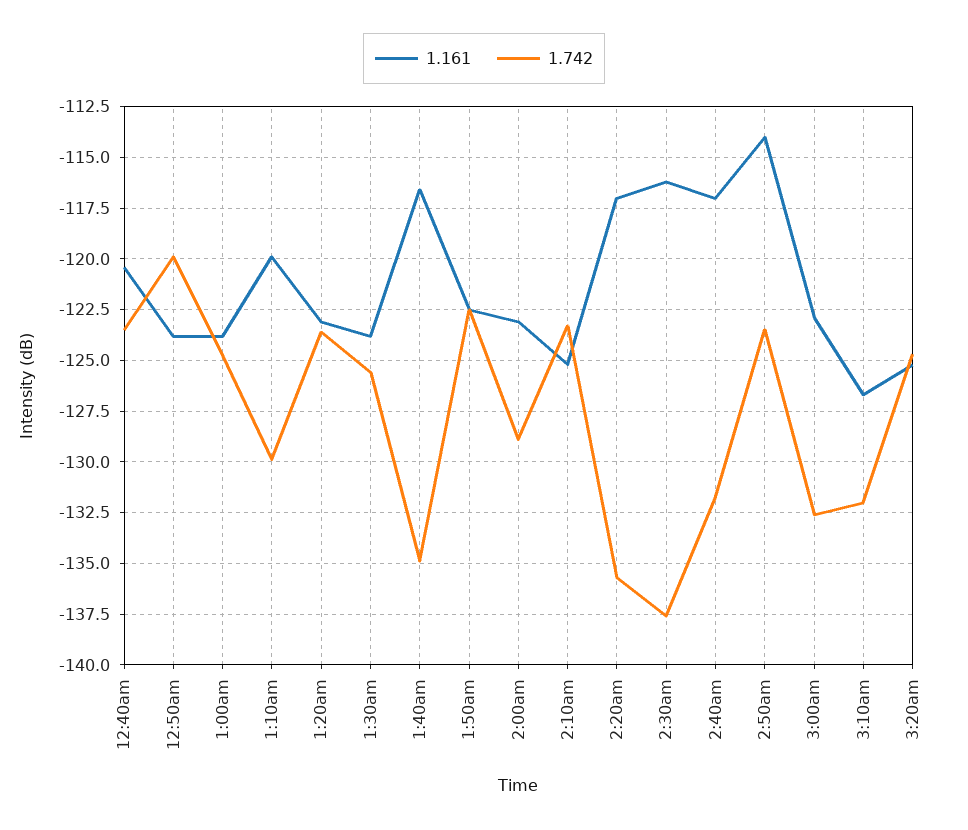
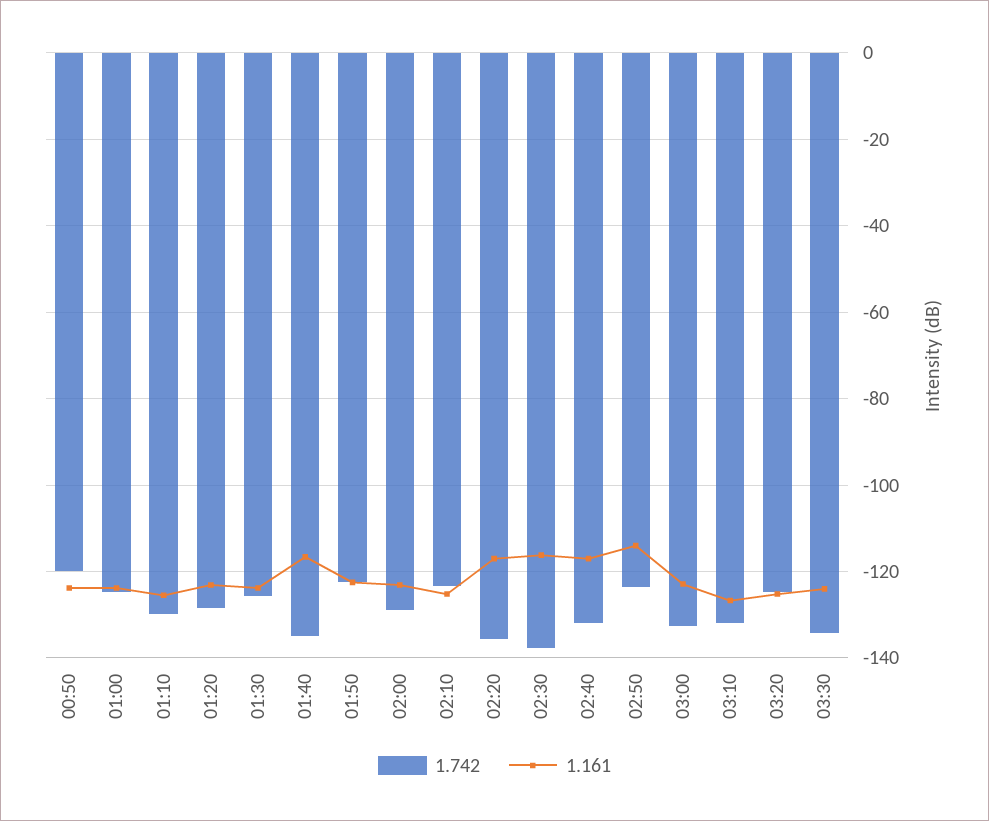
1.161, 12:40am: -120.5 -> none
1.742, 12:40am: -123.5 -> none
1.161, 1:10am: -120 -> -126
1.742, 1:20am: -123.5 -> -128
1.742, 03:30: none -> -134
1.161, 03:30: none -> -124

